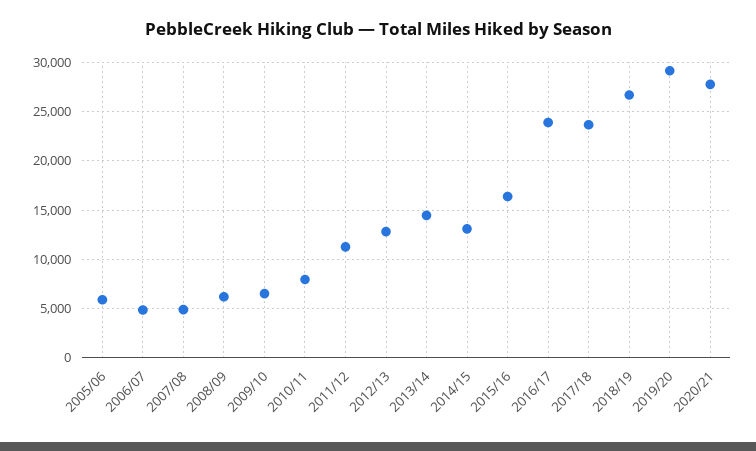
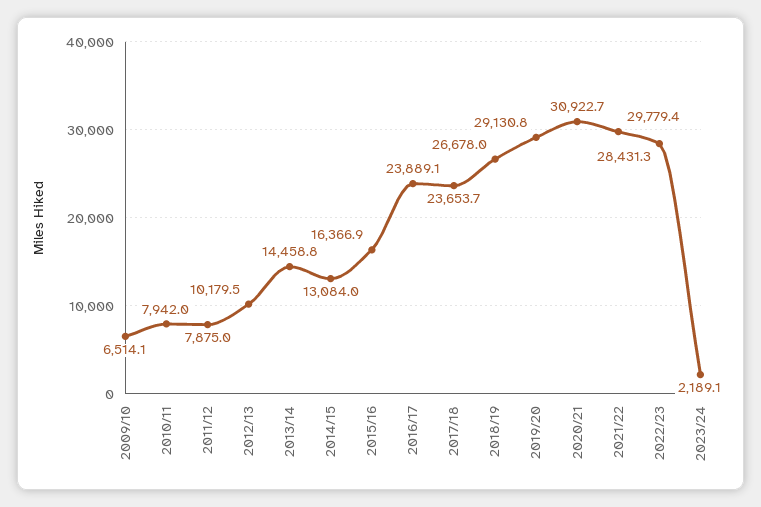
2005/06: 6000 -> none
2006/07: 5000 -> none
2007/08: 5000 -> none
2008/09: 6000 -> none
2011/12: 11000 -> 7875
2012/13: 13000 -> 10179.5
2020/21: 28000 -> 30922.7
2021/22: none -> 29779.4
2022/23: none -> 28431.3
2023/24: none -> 2189.1

